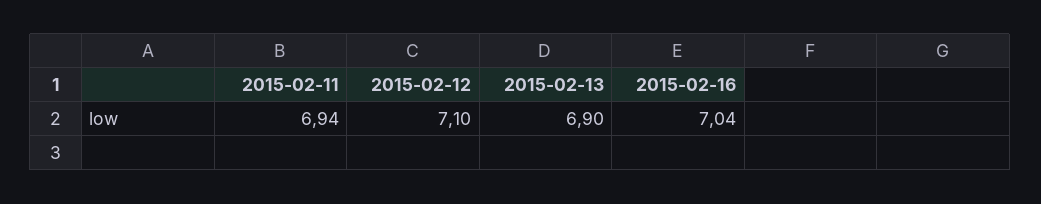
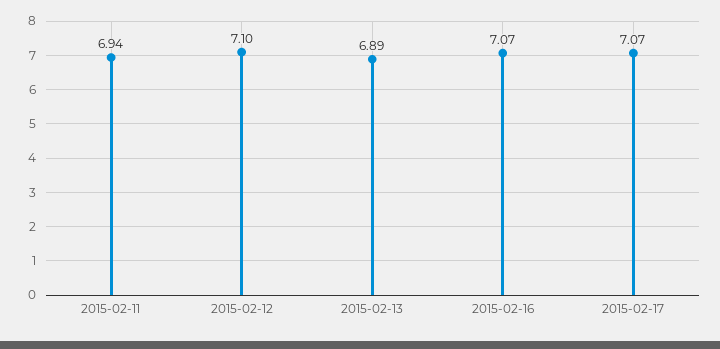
2015-02-13: 6.9 -> 6.89
2015-02-16: 7.04 -> 7.07
2015-02-17: none -> 7.07

